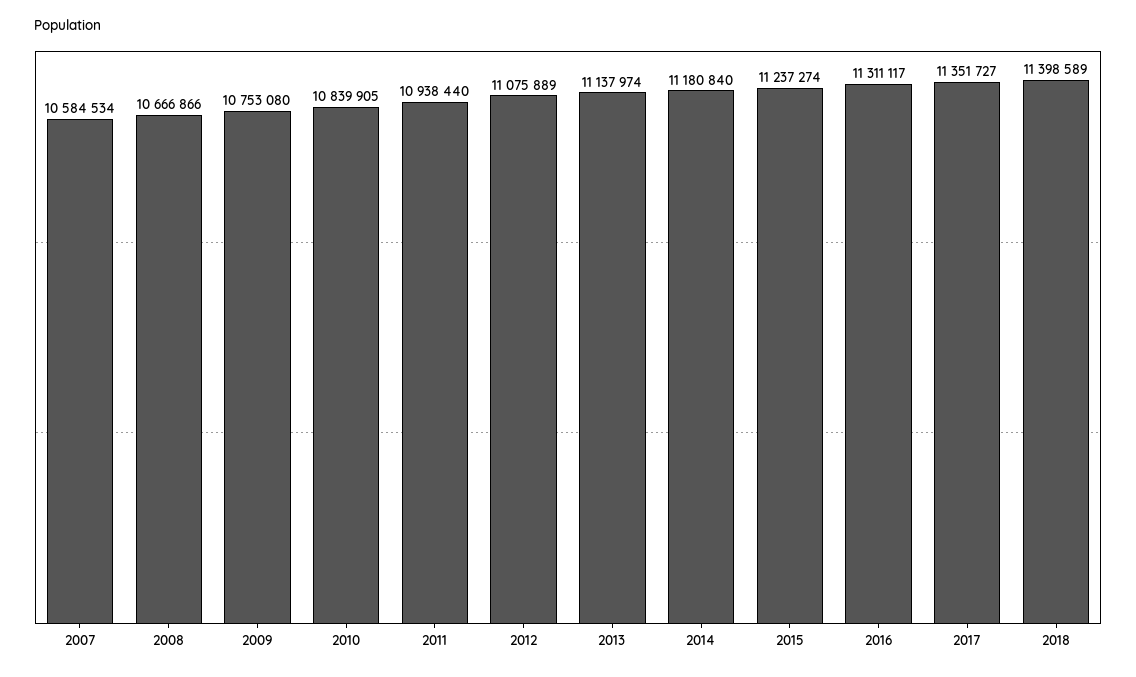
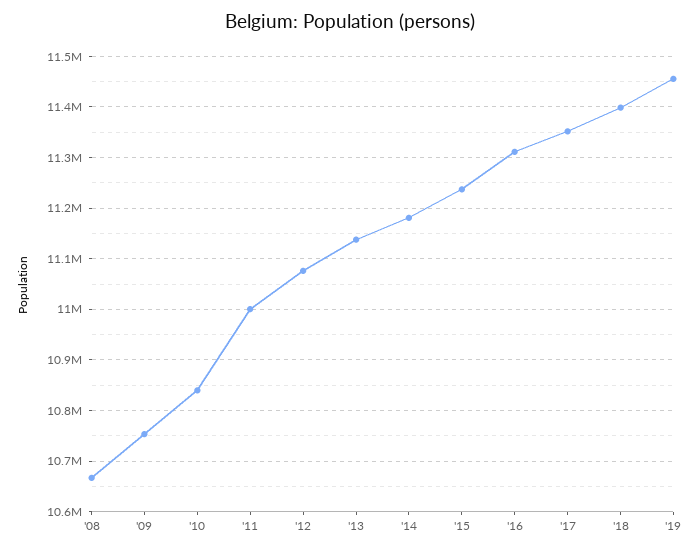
2007: 10584534 -> none
2011: 10938440 -> 11000000
'19: none -> 11460000

